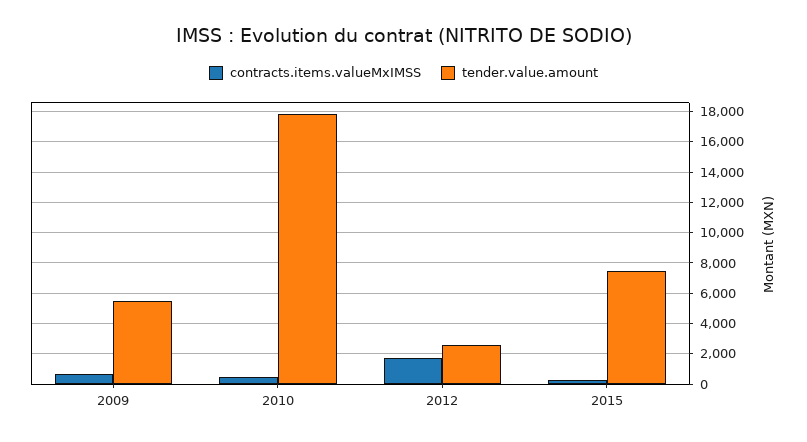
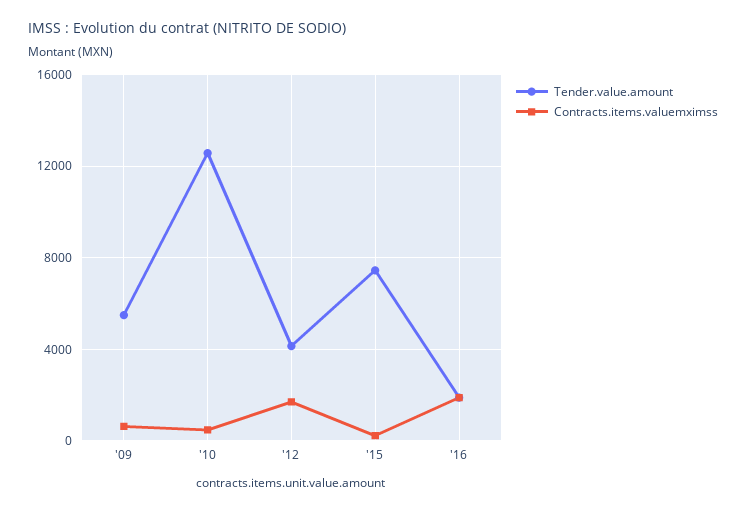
tender.value.amount, 2010: 18000 -> 12500
tender.value.amount, 2012: 2500 -> 4000
tender.value.amount, '16: none -> 2000
contracts.items.valueMxIMSS, '16: none -> 2000

